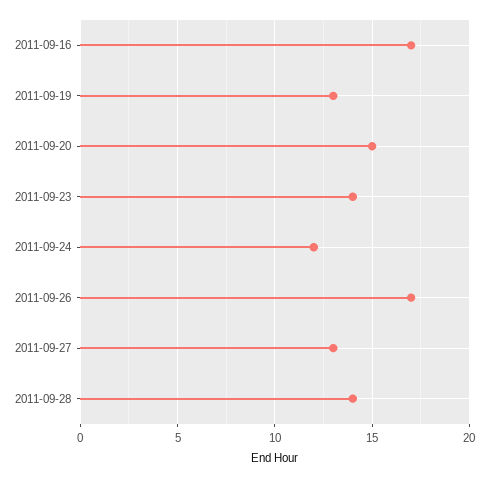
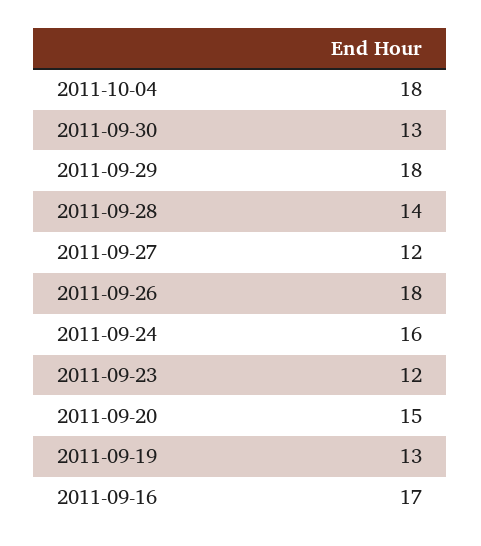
2011-09-23: 14 -> 12
2011-09-24: 12 -> 16
2011-09-26: 17 -> 18
2011-09-27: 13 -> 12
2011-10-04: none -> 18
2011-09-30: none -> 13
2011-09-29: none -> 18

